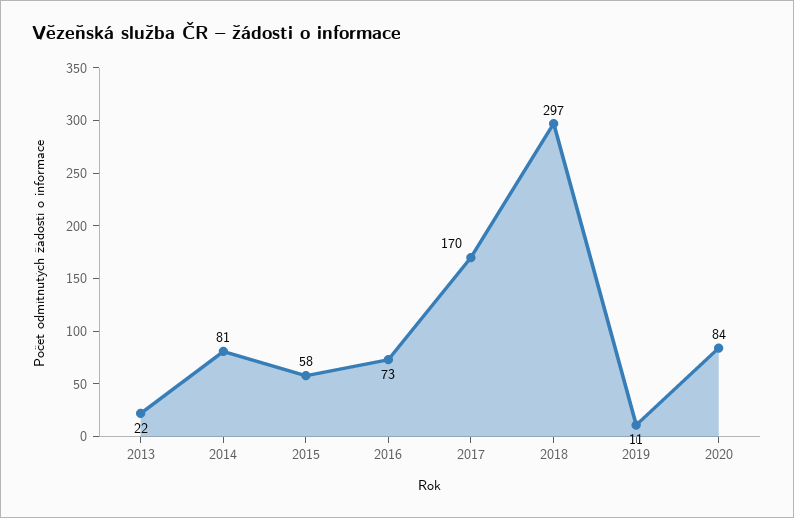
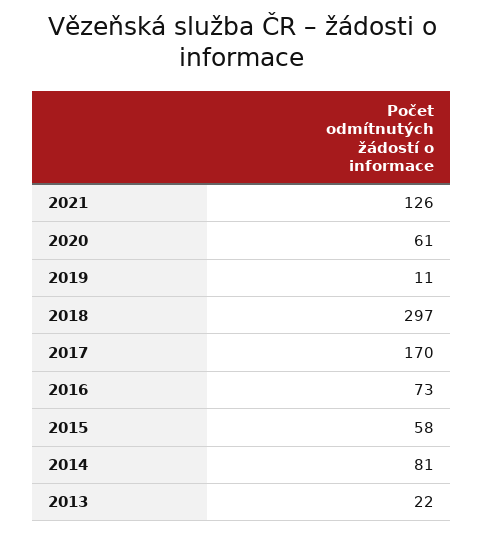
2020: 84 -> 61
2021: none -> 126

